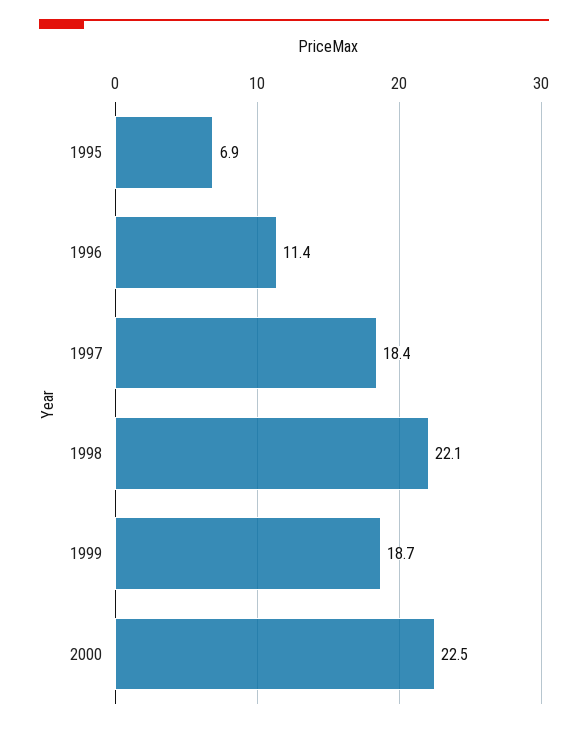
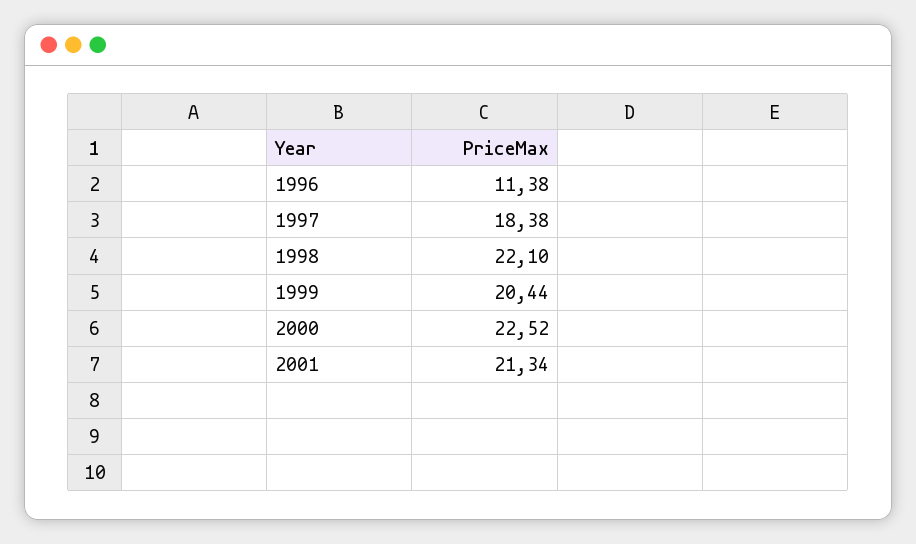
1995: 6.9 -> none
1999: 18.7 -> 20.44
2001: none -> 21.34

